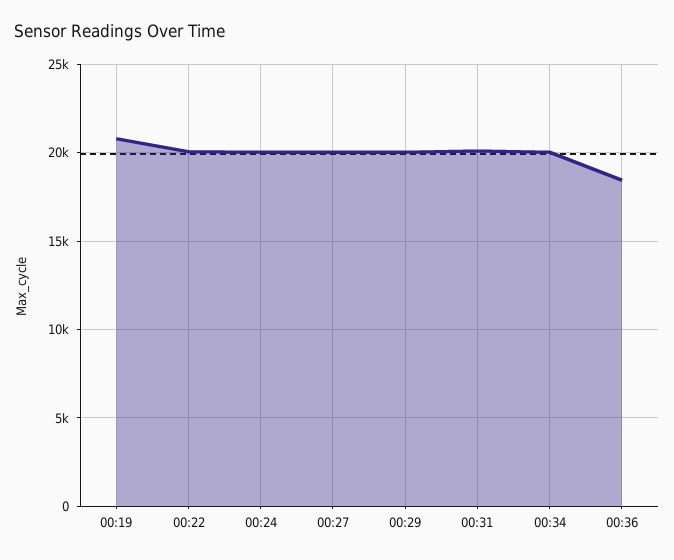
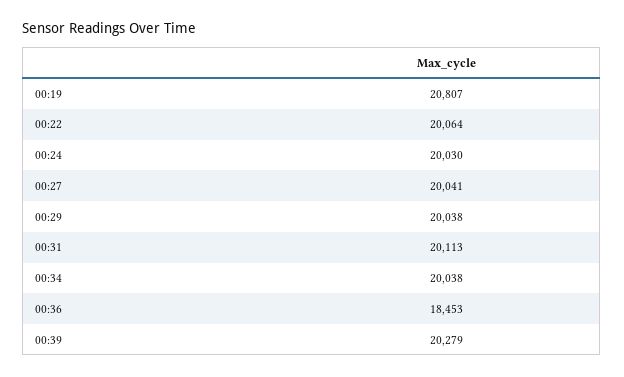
00:39: none -> 20279

